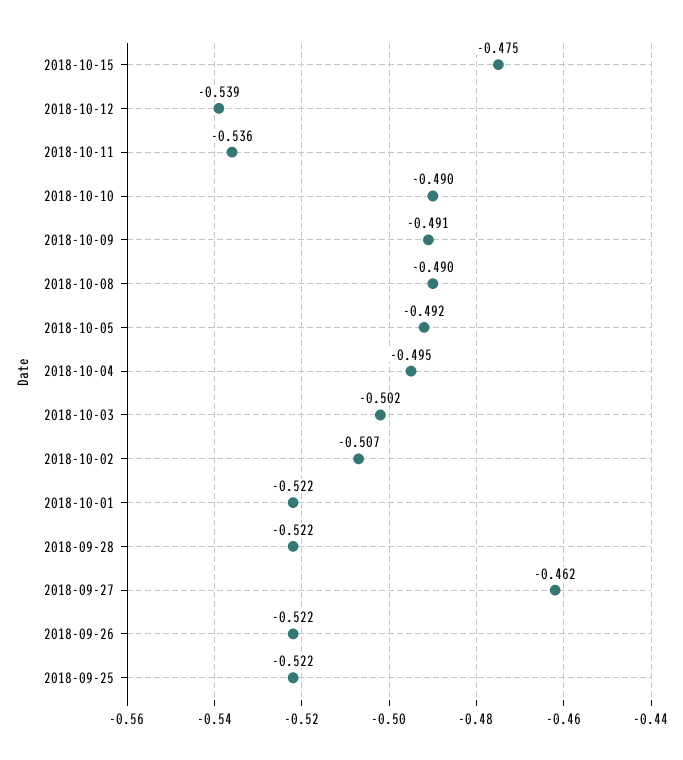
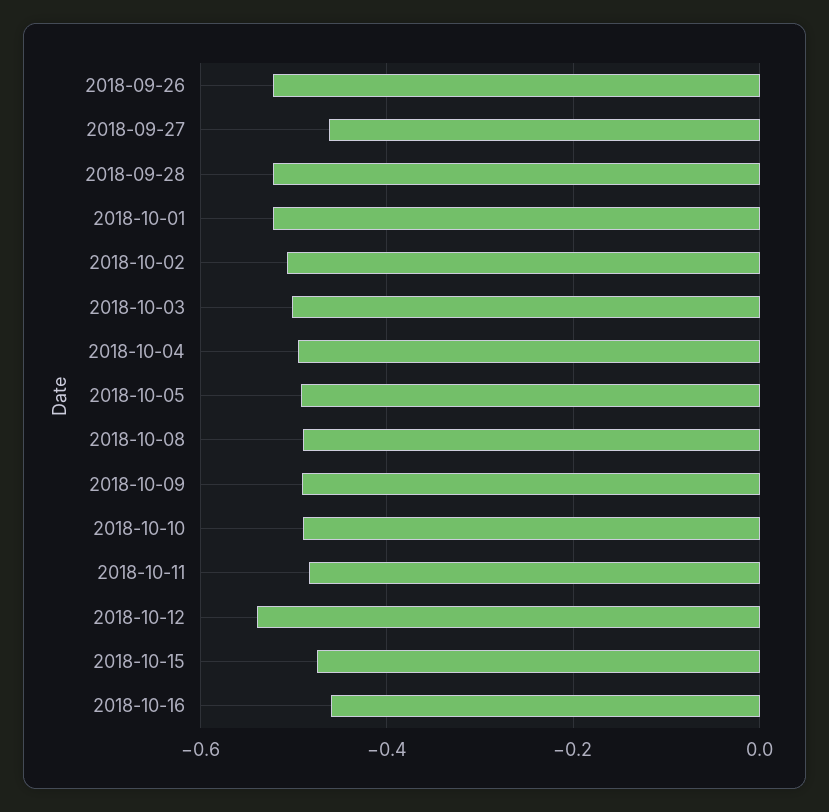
2018-10-11: -0.536 -> -0.48
2018-09-25: -0.522 -> none
2018-10-16: none -> -0.46

